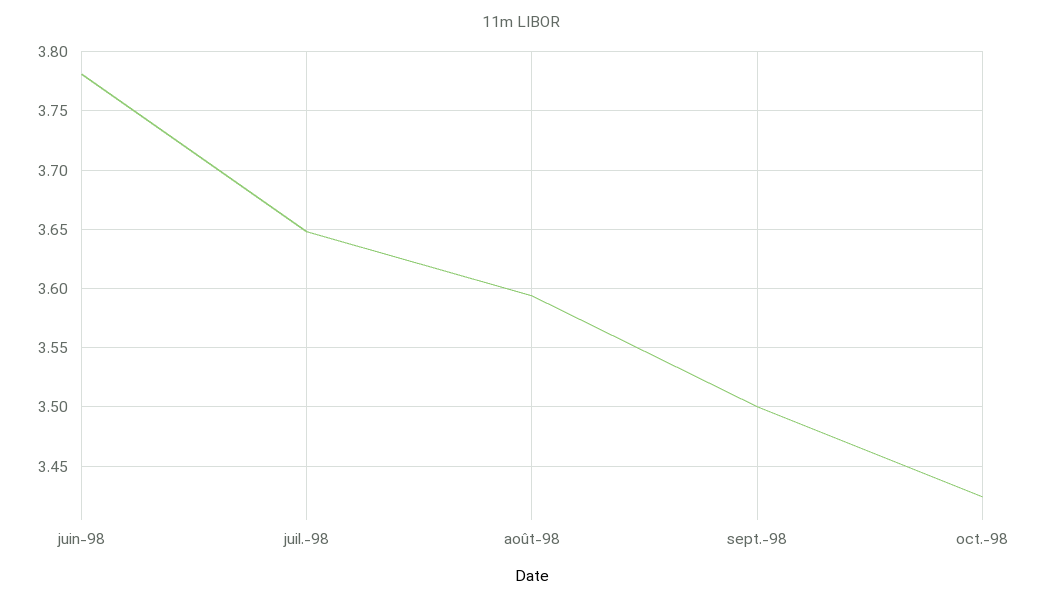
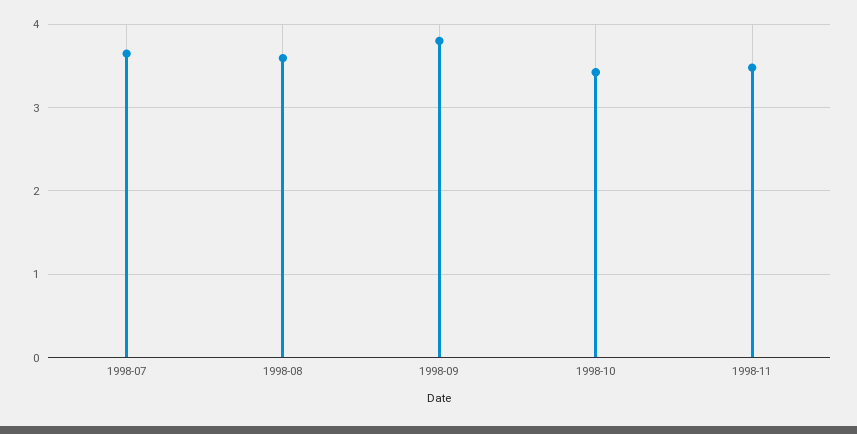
juin-98: 3.78 -> none
sept.-98: 3.5 -> 3.8
1998-11: none -> 3.5

